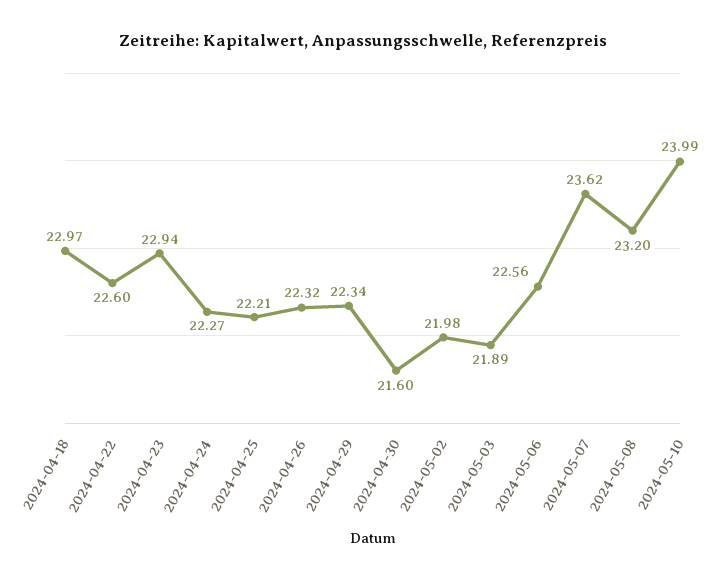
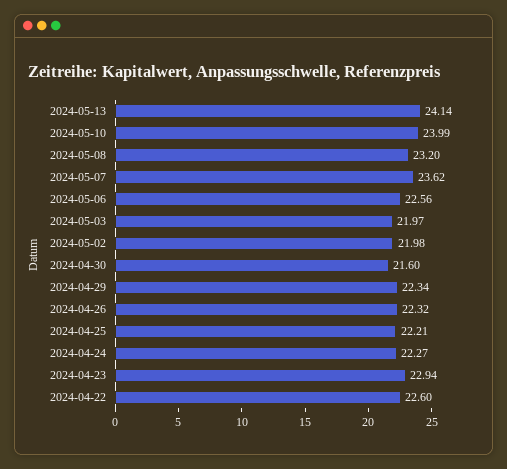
2024-04-18: 22.97 -> none
2024-05-03: 21.89 -> 21.97
2024-05-13: none -> 24.14

